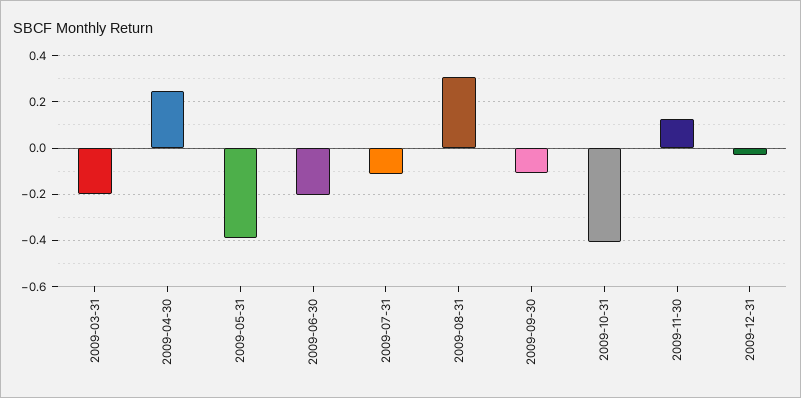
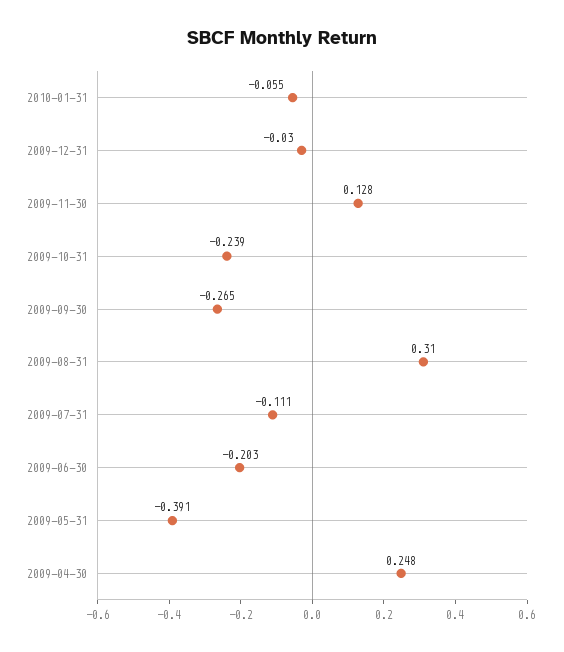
2009-03-31: -0.2 -> none
2009-09-30: -0.1 -> -0.265
2009-10-31: -0.4 -> -0.239
2010-01-31: none -> -0.055

